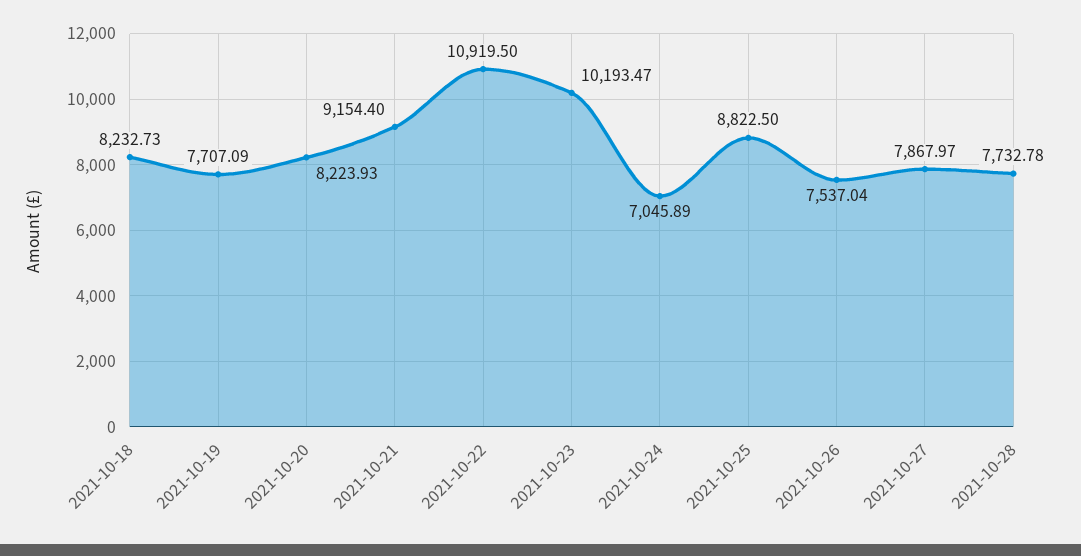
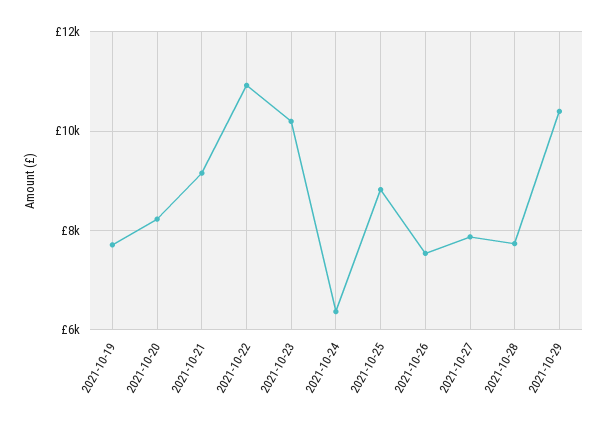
2021-10-18: 8232.73 -> none
2021-10-24: 7045.89 -> 6400
2021-10-29: none -> 10400

